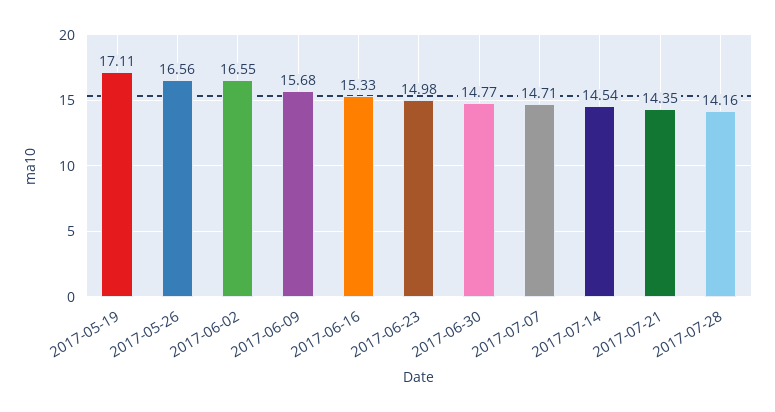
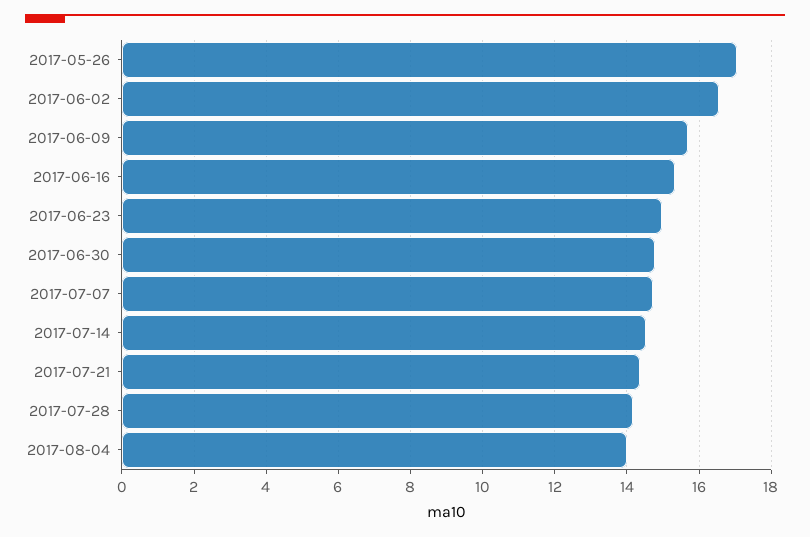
2017-05-19: 17.11 -> none
2017-05-26: 16.56 -> 17
2017-08-04: none -> 14

